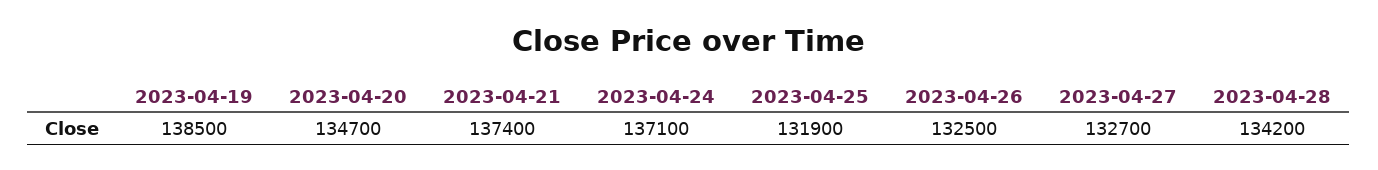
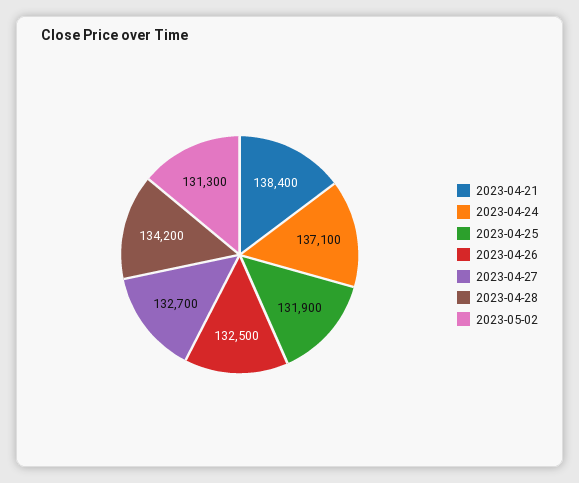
2023-04-19: 138500 -> none
2023-04-20: 134700 -> none
2023-04-21: 137400 -> 138400
2023-05-02: none -> 131300

